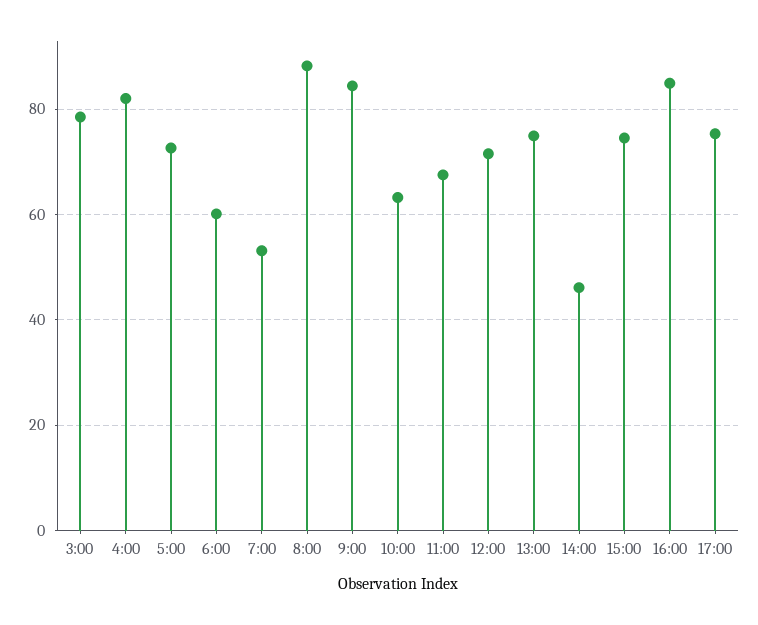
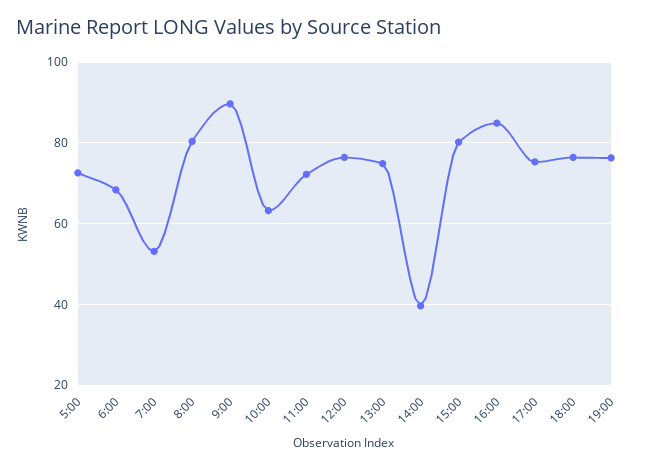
3:00: 78 -> none
4:00: 82 -> none
6:00: 60 -> 68
8:00: 88 -> 80
9:00: 84 -> 90
11:00: 68 -> 72
12:00: 72 -> 76
14:00: 46 -> 40
15:00: 74 -> 80
18:00: none -> 76
19:00: none -> 76

